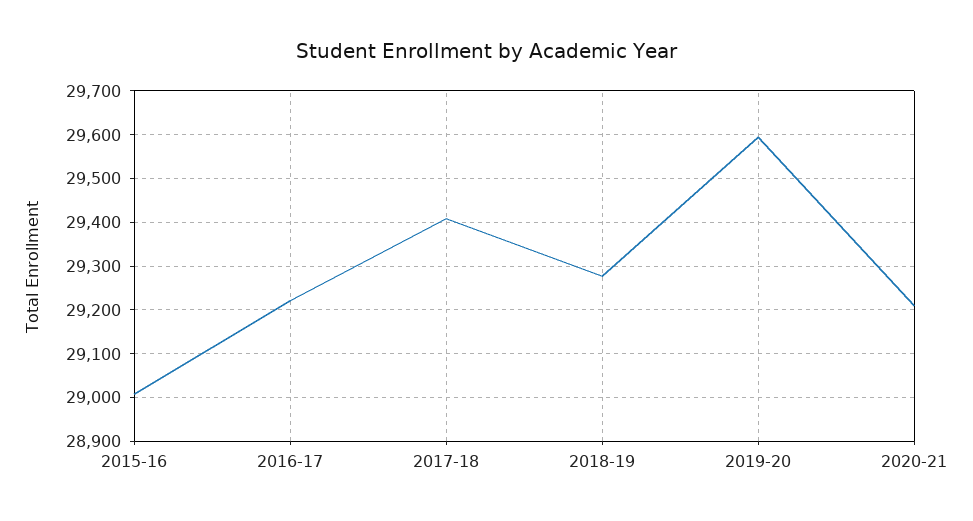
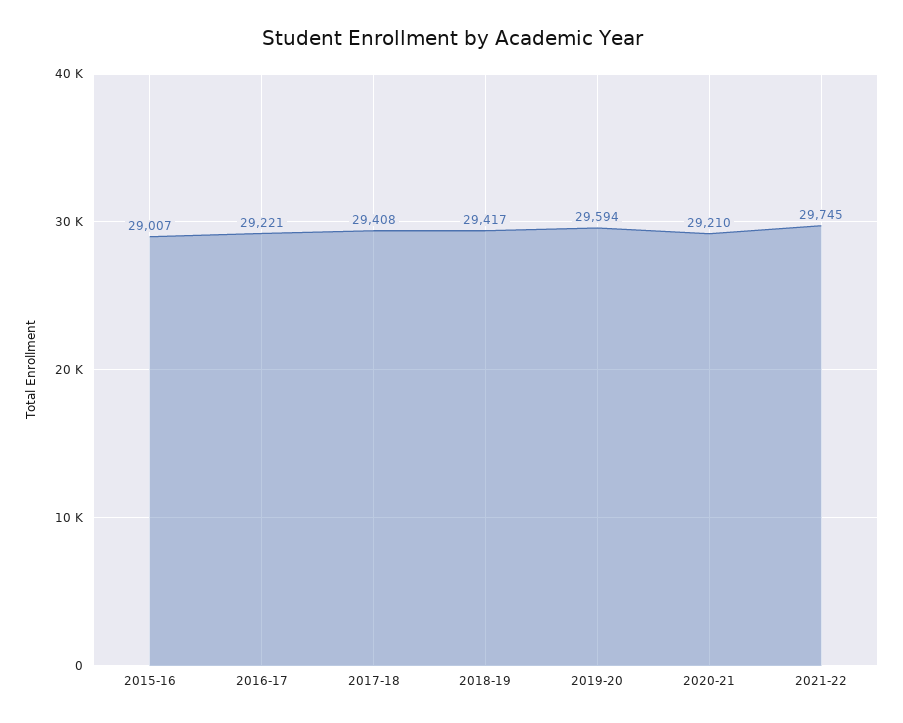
2018-19: 29280 -> 29417
2021-22: none -> 29745

